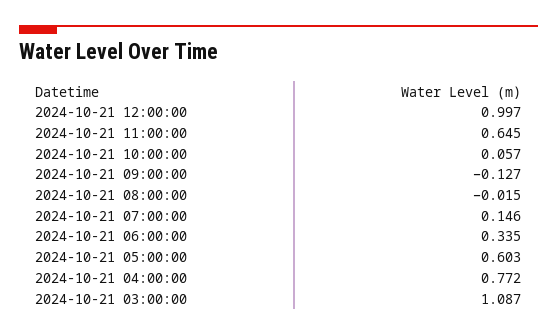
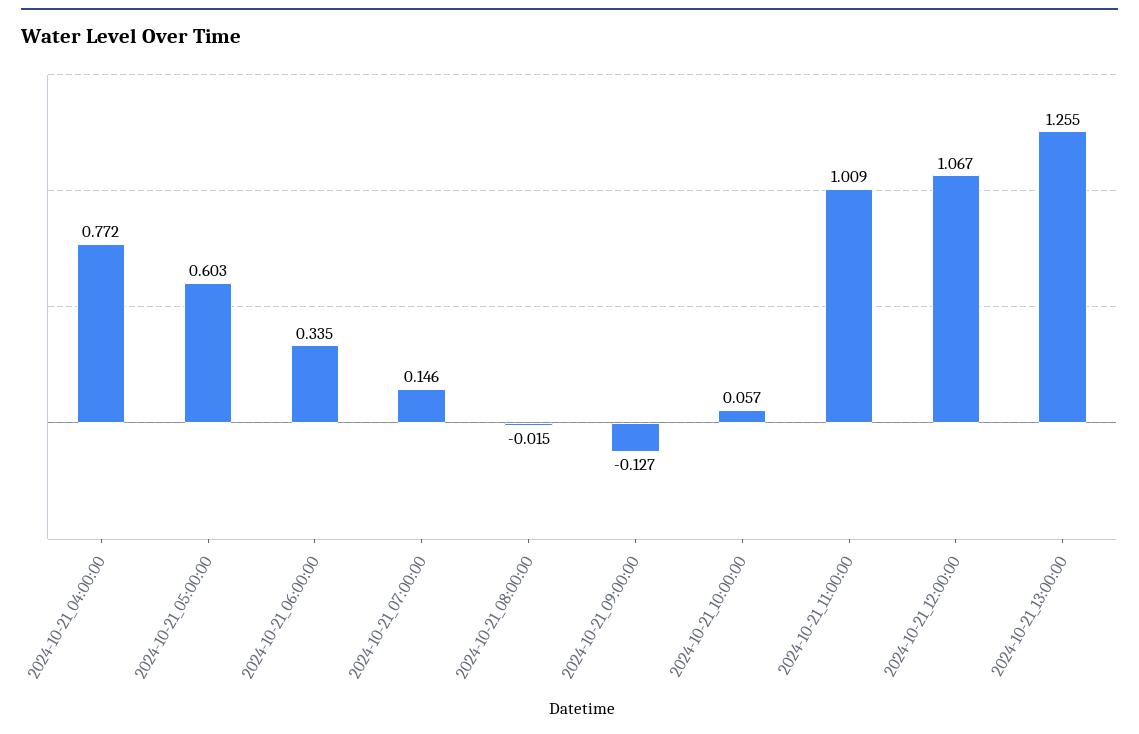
2024-10-21 12:00:00: 0.997 -> 1.067
2024-10-21 11:00:00: 0.645 -> 1.009
2024-10-21 03:00:00: 1.087 -> none
2024-10-21_13:00:00: none -> 1.255

